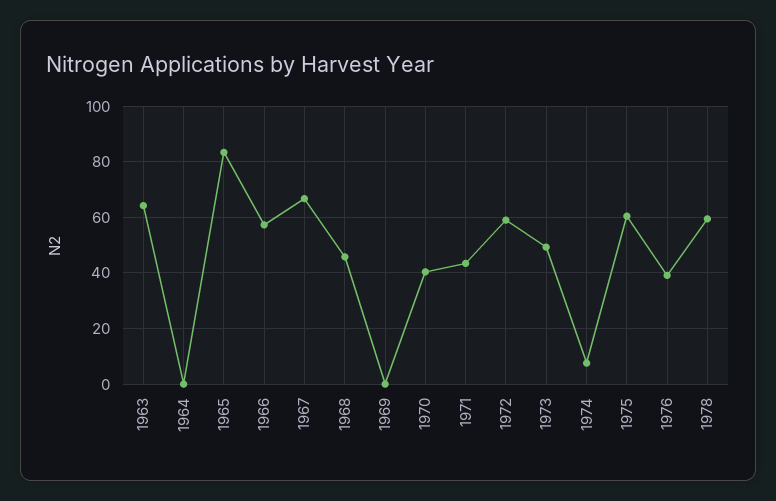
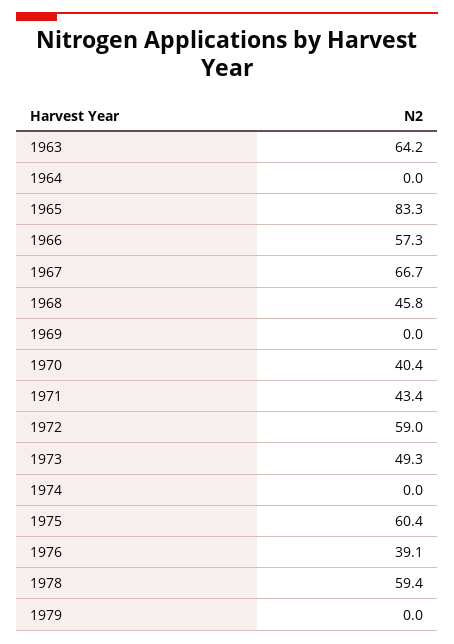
1974: 7.5 -> 0
1979: none -> 0

